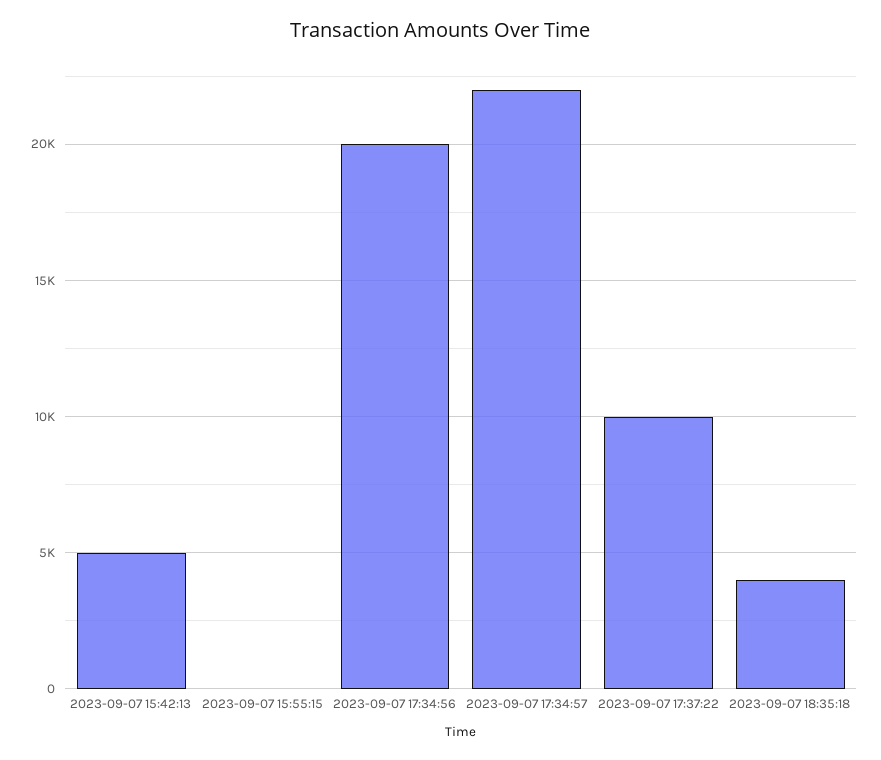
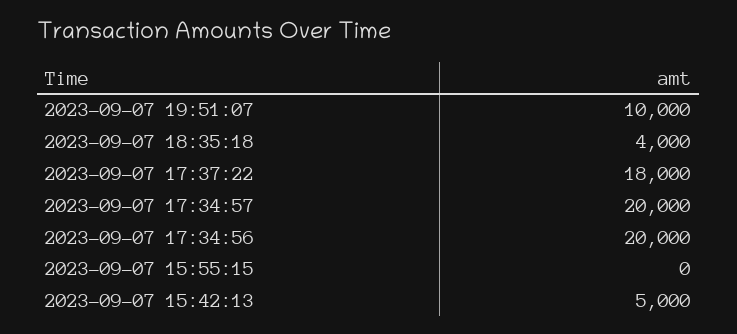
2023-09-07 17:34:57: 22000 -> 20000
2023-09-07 17:37:22: 10000 -> 18000
2023-09-07 19:51:07: none -> 10000

